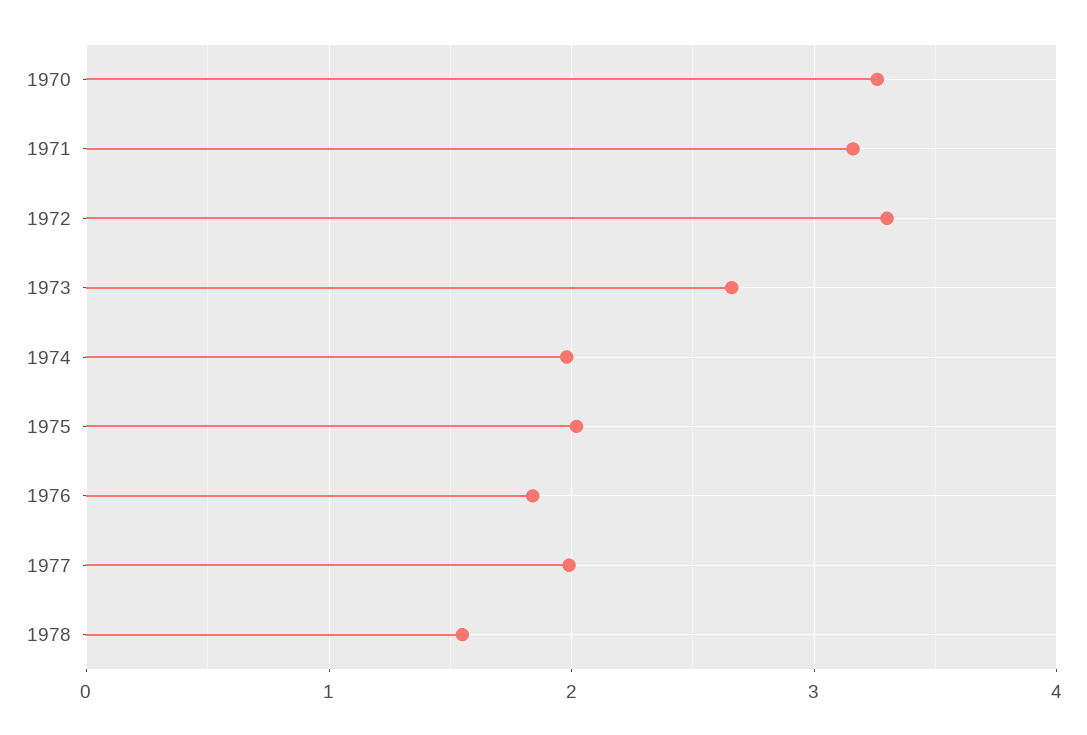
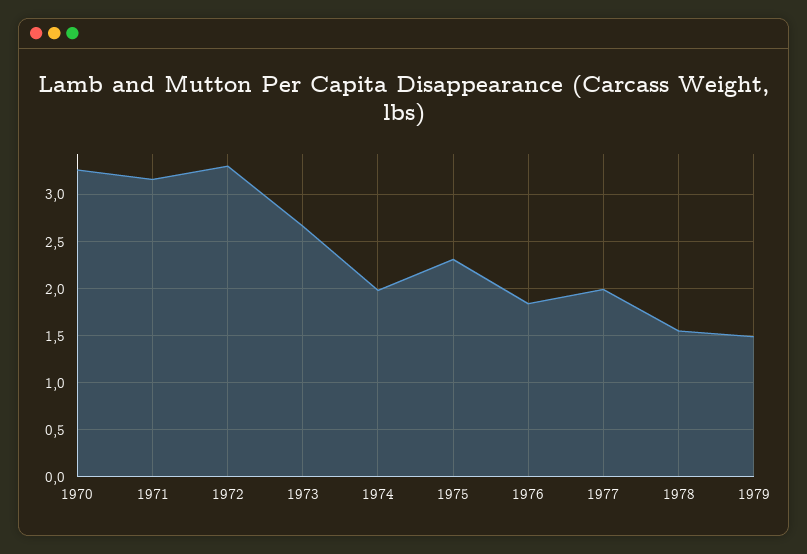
1975: 2 -> 2.3
1979: none -> 1.5

